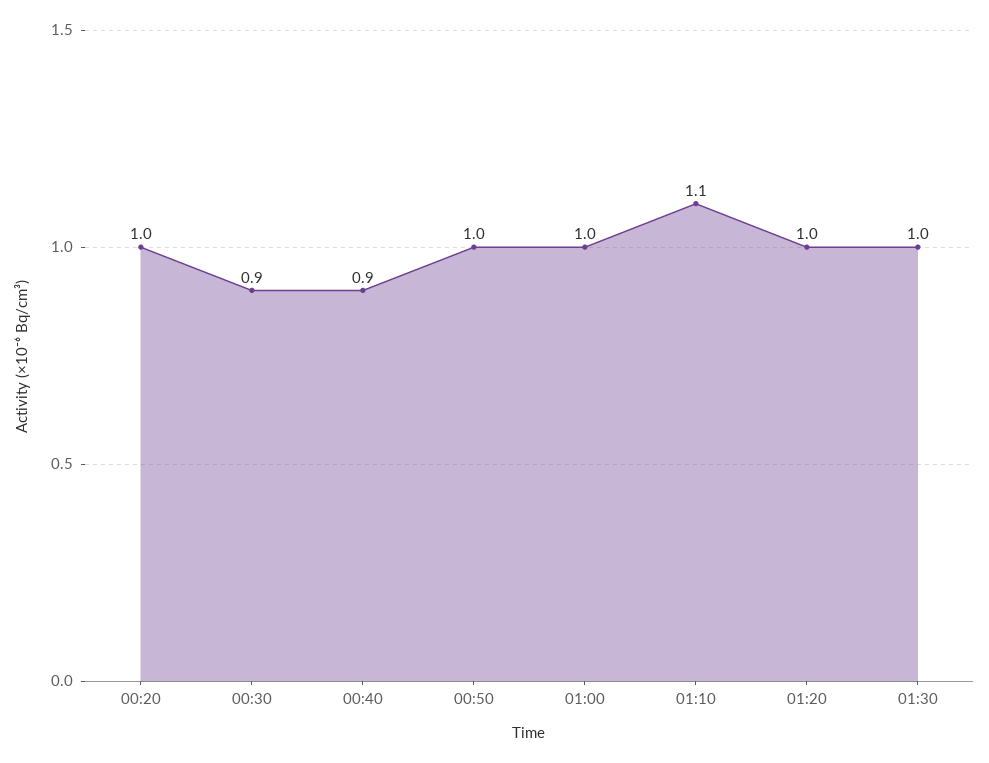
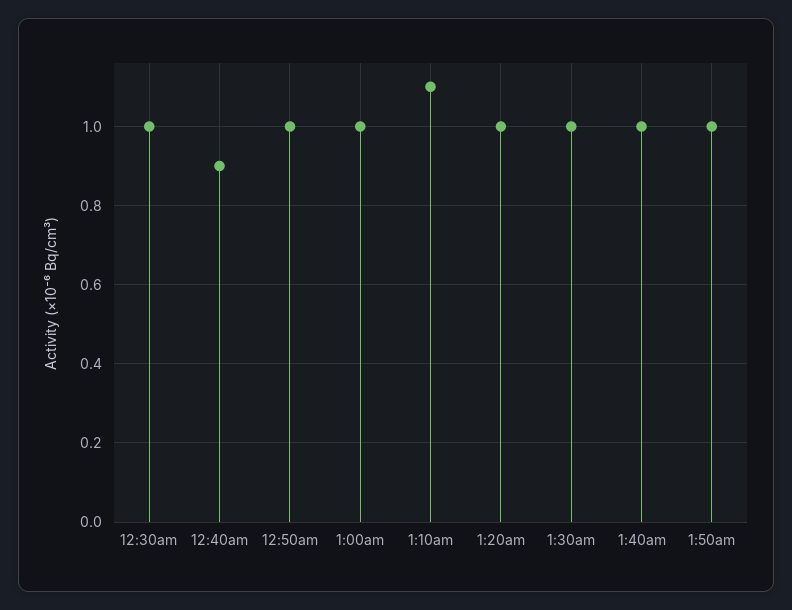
00:20: 1 -> none
00:30: 0.9 -> 1
1:40am: none -> 1
1:50am: none -> 1

